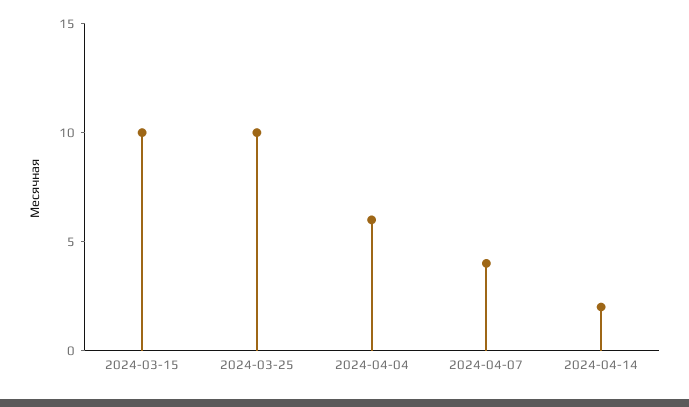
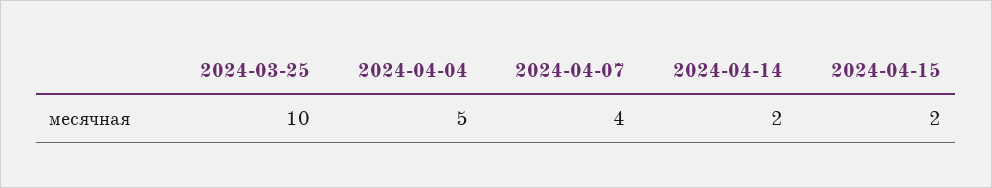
2024-03-15: 10 -> none
2024-04-04: 6 -> 5
2024-04-15: none -> 2

